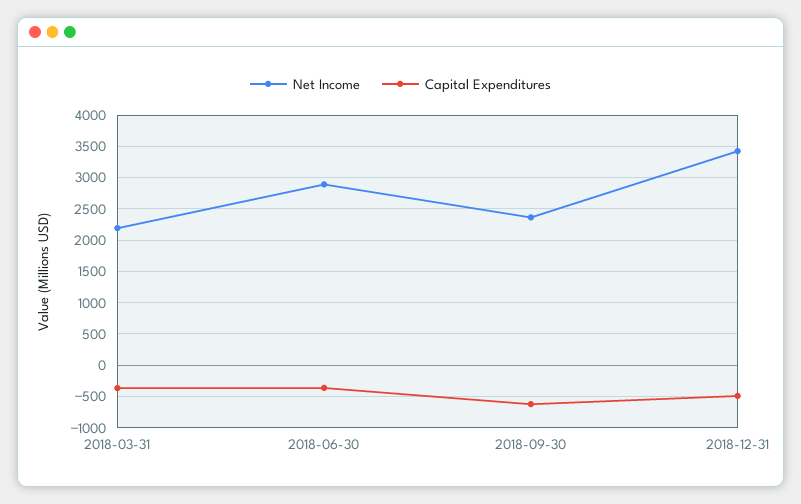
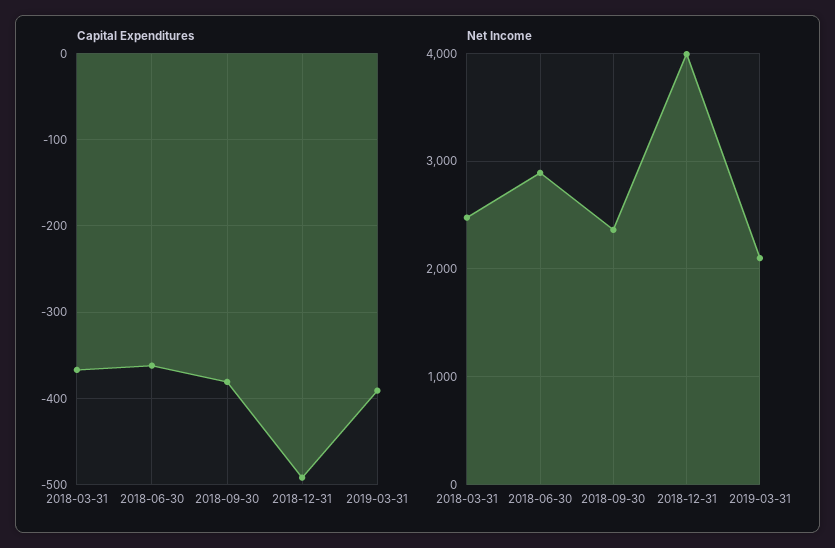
Net Income, 2018-03-31: 2200 -> 2500
Capital Expenditures, 2018-09-30: -600 -> -380
Net Income, 2018-12-31: 3400 -> 4000
Capital Expenditures, 2019-03-31: none -> -390
Net Income, 2019-03-31: none -> 2100

